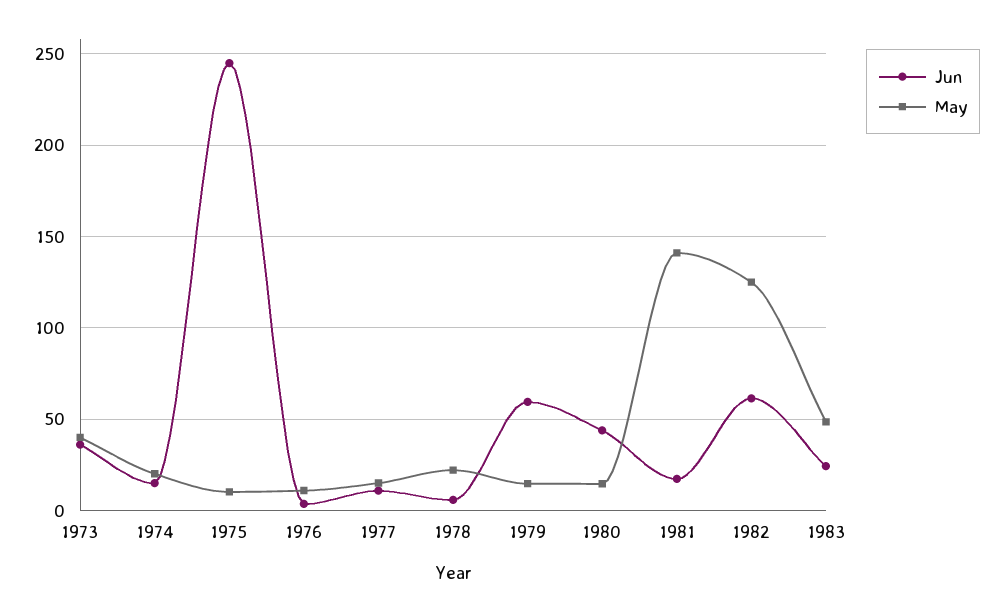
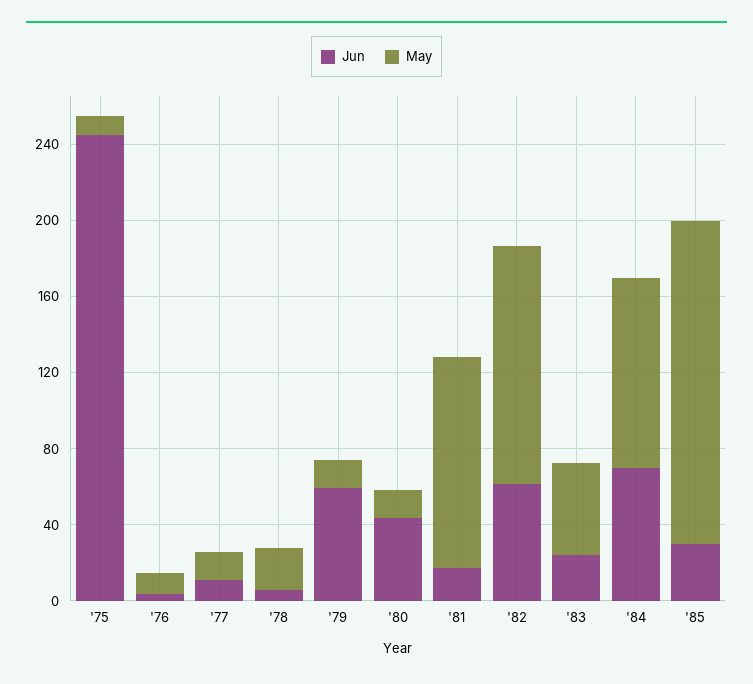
Jun, 1973: 35 -> none
May, 1973: 40 -> none
Jun, 1974: 15 -> none
May, 1974: 20 -> none
May, 1981: 140 -> 110
Jun, '84: none -> 70
May, '84: none -> 100
Jun, '85: none -> 30
May, '85: none -> 170

